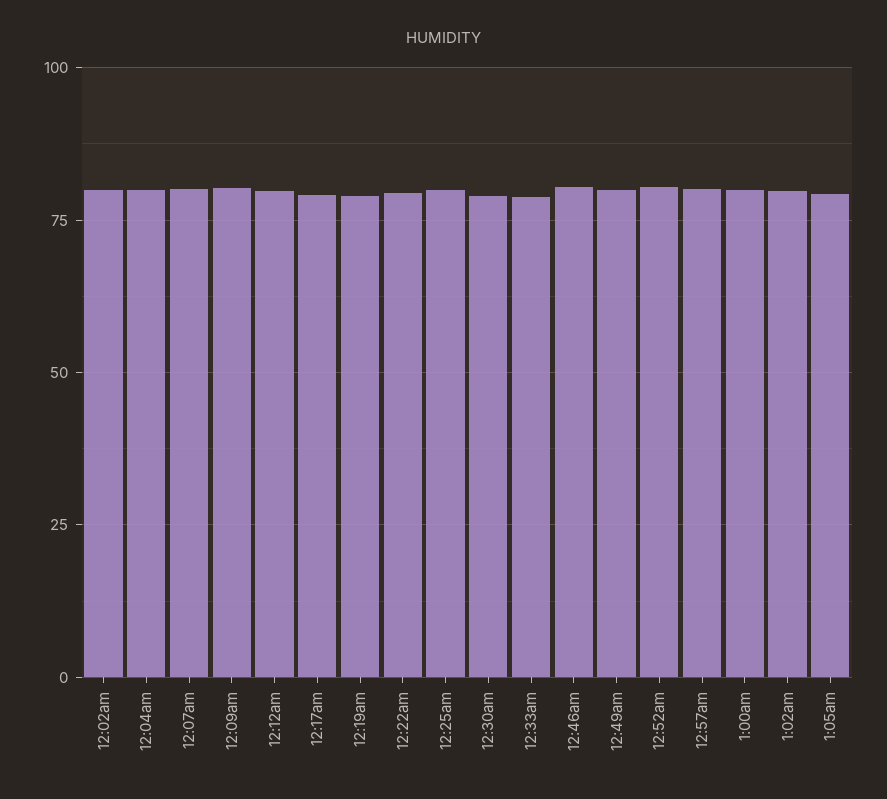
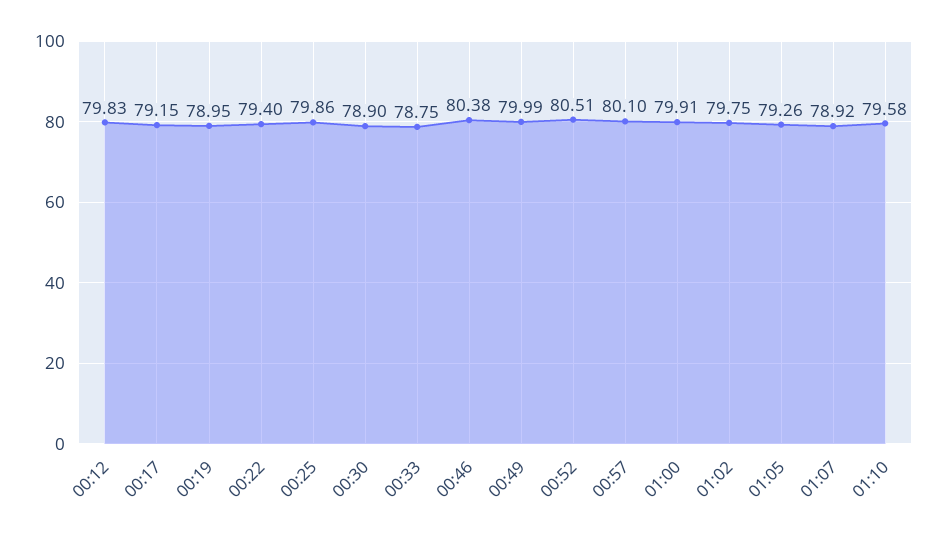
12:02am: 80 -> none
12:04am: 80 -> none
12:07am: 80 -> none
12:09am: 80 -> none
01:07: none -> 78.92
01:10: none -> 79.58

